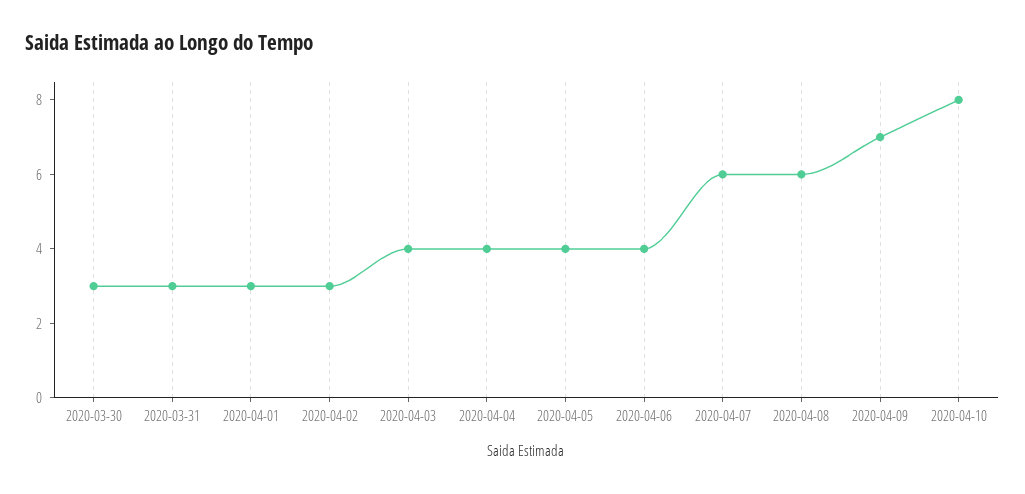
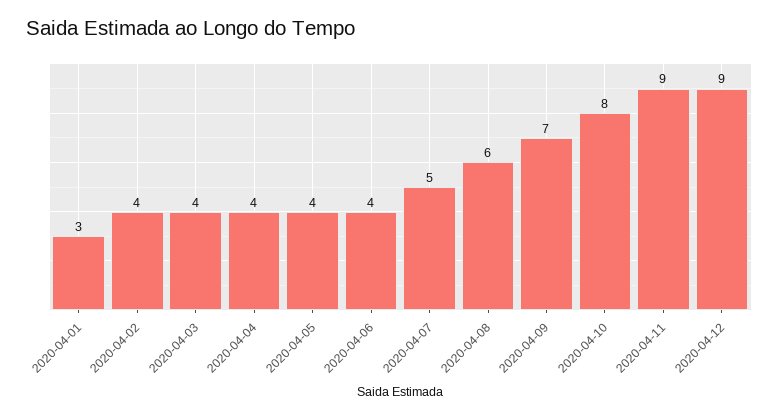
2020-03-30: 3 -> none
2020-03-31: 3 -> none
2020-04-02: 3 -> 4
2020-04-07: 6 -> 5
2020-04-11: none -> 9
2020-04-12: none -> 9

